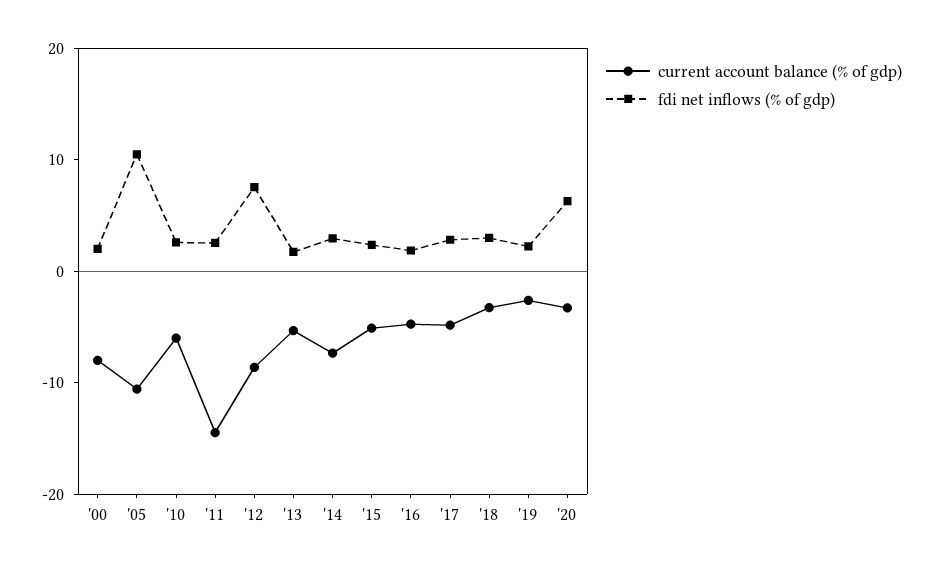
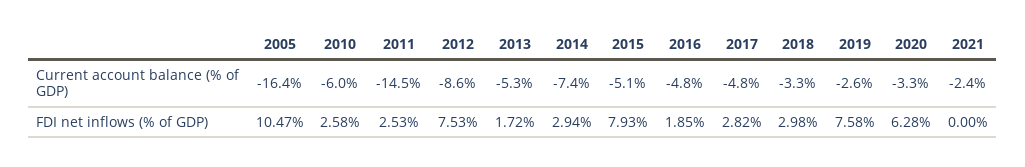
current account balance (% of gdp), '00: -8 -> none
fdi net inflows (% of gdp), '00: 2 -> none
current account balance (% of gdp), '05: -10 -> -16.4
fdi net inflows (% of gdp), '15: 2 -> 7.93
fdi net inflows (% of gdp), '19: 2 -> 7.58
current account balance (% of gdp), 2021: none -> -2.4
fdi net inflows (% of gdp), 2021: none -> 0

